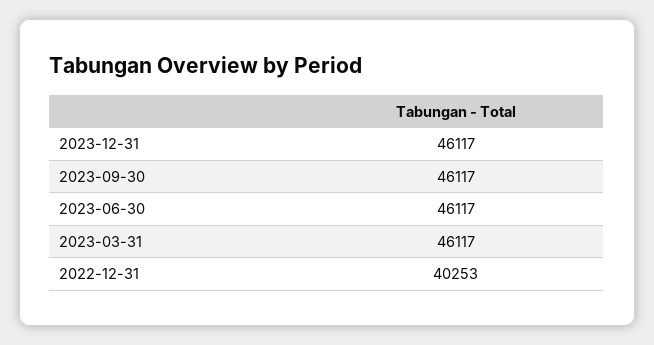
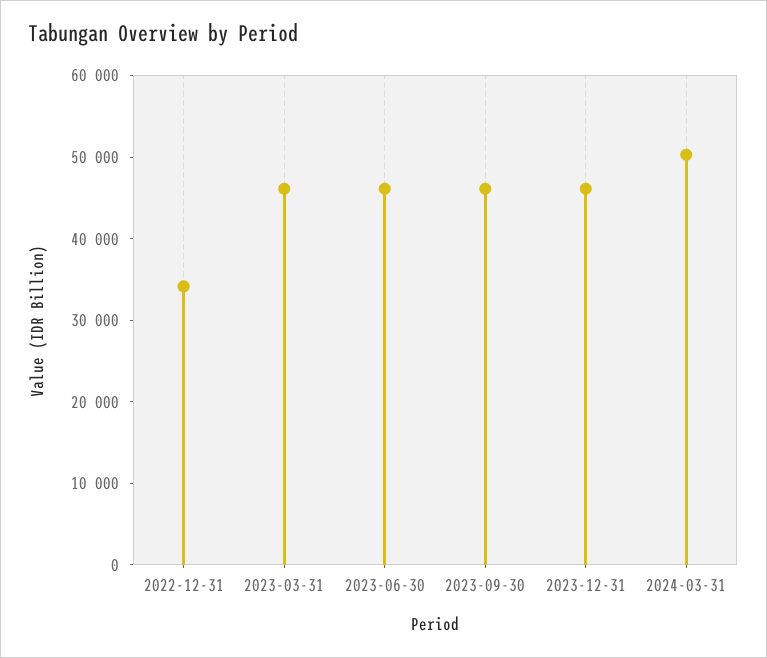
2022-12-31: 40253 -> 34000
2024-03-31: none -> 50000

